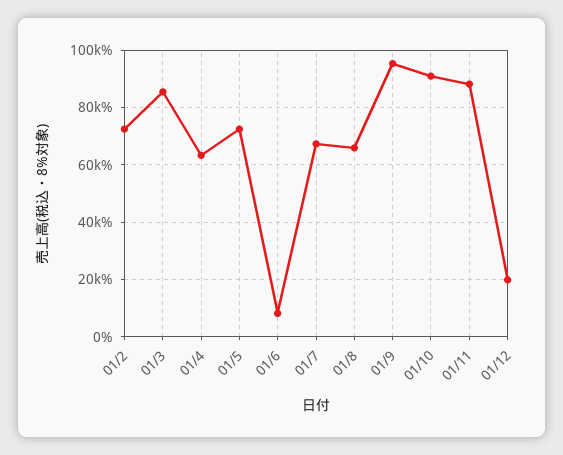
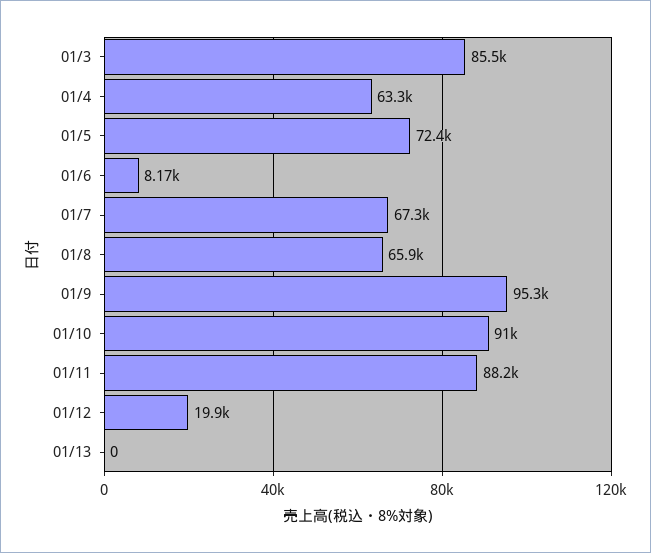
01/2: 72500 -> none
01/13: none -> 0

